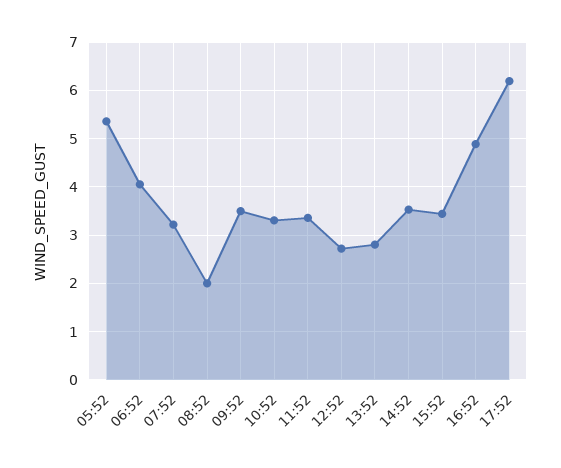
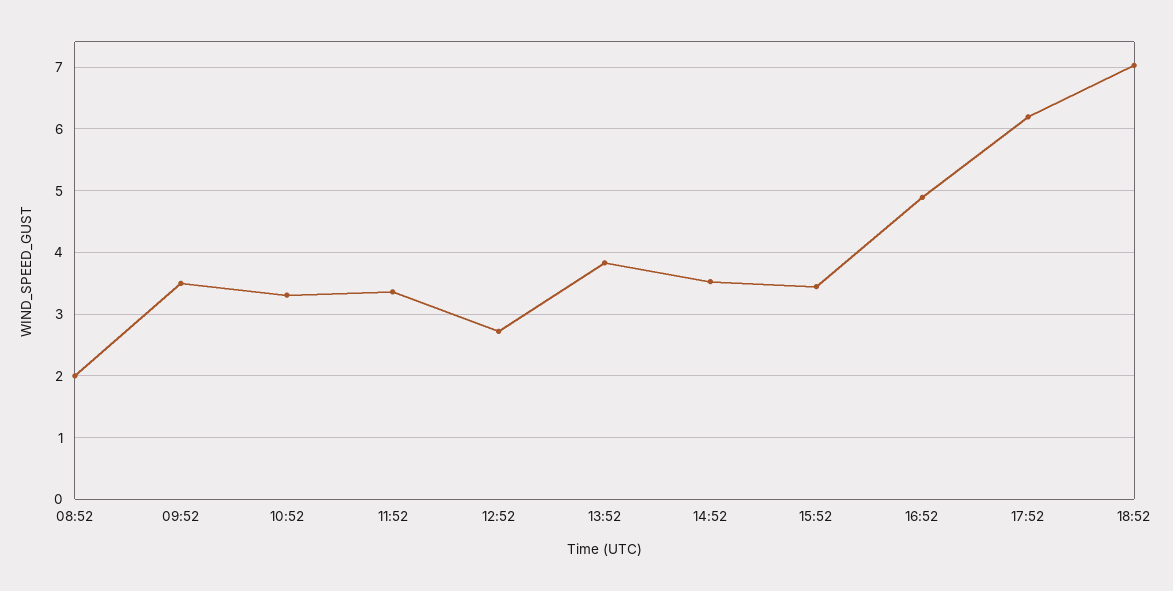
05:52: 5.4 -> none
06:52: 4 -> none
07:52: 3.2 -> none
13:52: 2.8 -> 3.8
18:52: none -> 7

